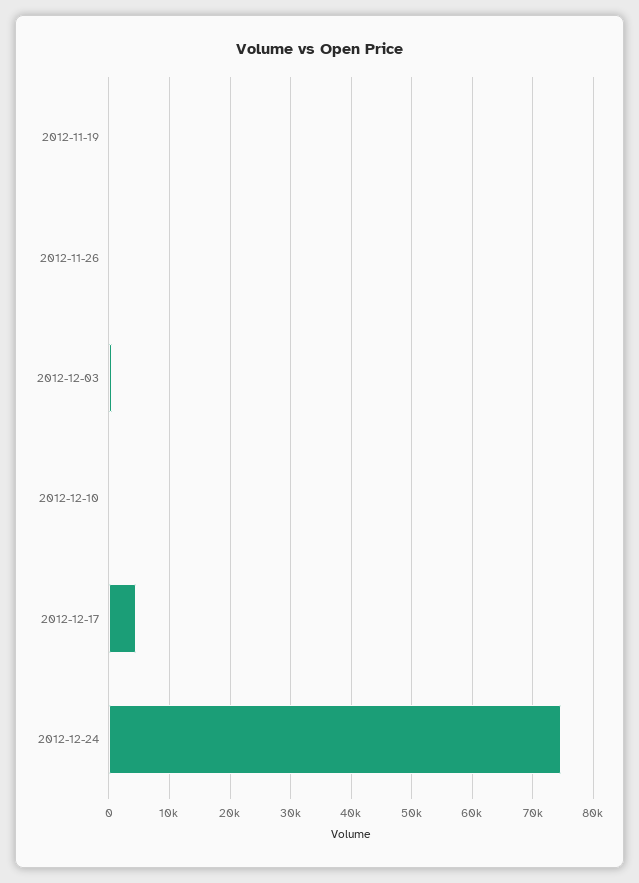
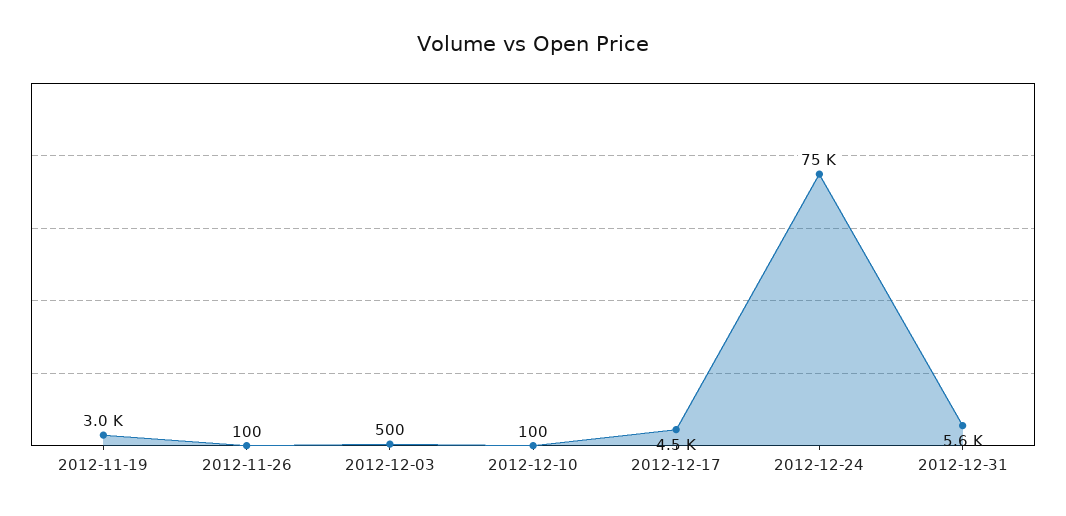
2012-11-19: 0 -> 3000
2012-12-31: none -> 5600

